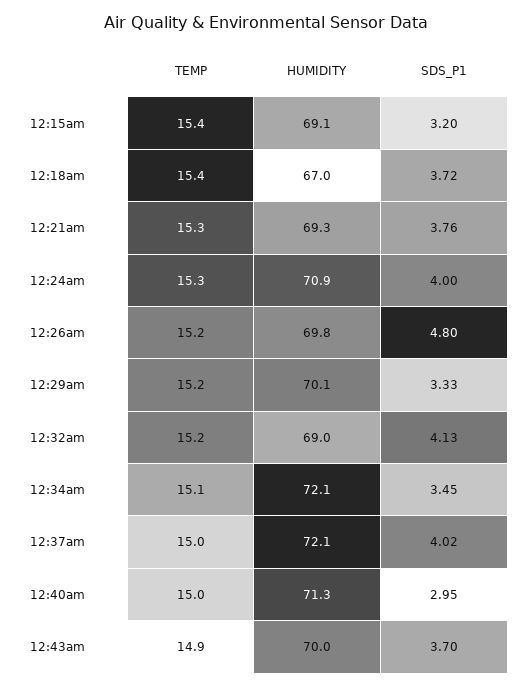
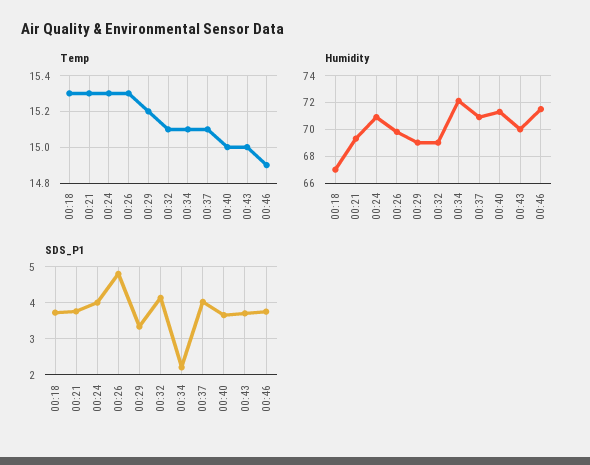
TEMP, 12:15am: 15.4 -> none
HUMIDITY, 12:15am: 69.1 -> none
SDS_P1, 12:15am: 3.2 -> none
TEMP, 12:18am: 15.4 -> 15.3
TEMP, 12:26am: 15.2 -> 15.3
HUMIDITY, 12:29am: 70.1 -> 69
TEMP, 12:32am: 15.2 -> 15.1
SDS_P1, 12:34am: 3.45 -> 2.2
TEMP, 12:37am: 15 -> 15.1
HUMIDITY, 12:37am: 72.1 -> 71
SDS_P1, 12:40am: 2.95 -> 3.6
TEMP, 12:43am: 14.9 -> 15
TEMP, 00:46: none -> 14.9
HUMIDITY, 00:46: none -> 71.5
SDS_P1, 00:46: none -> 3.8

